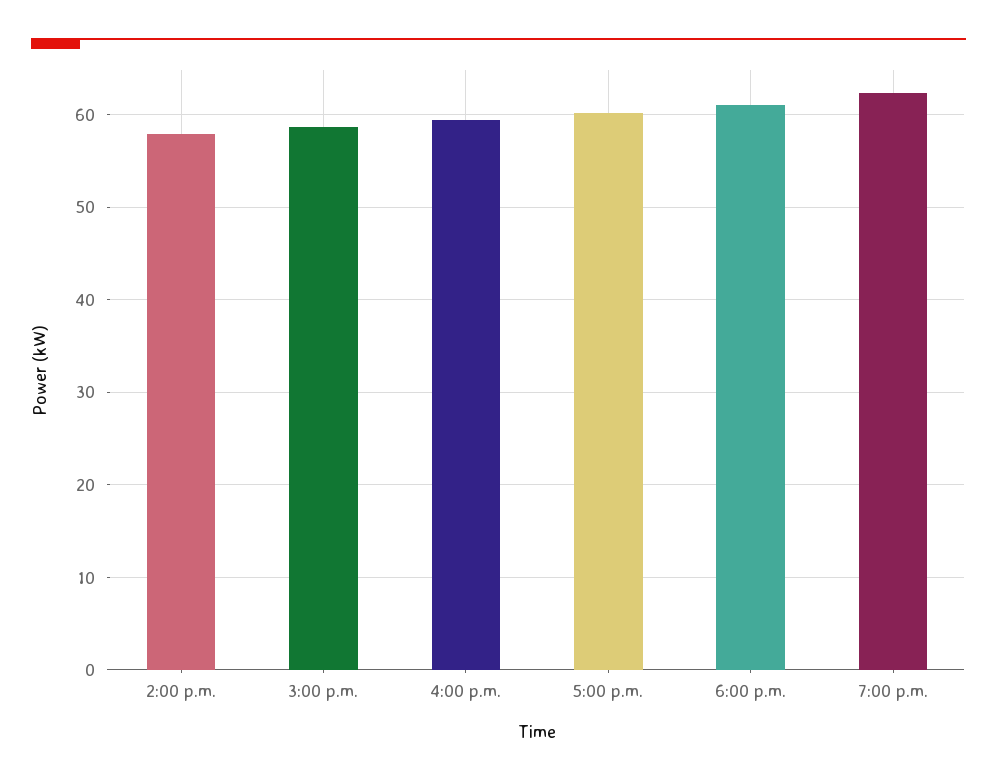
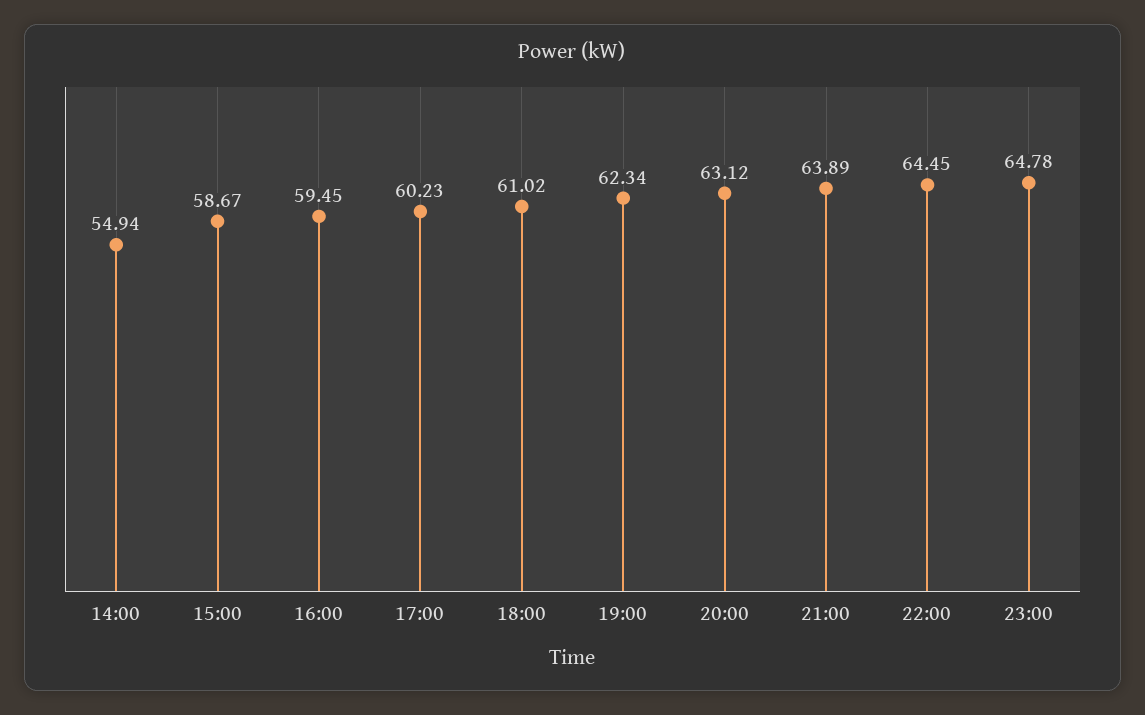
2:00 p.m.: 58 -> 54.94
20:00: none -> 63.12
21:00: none -> 63.89
22:00: none -> 64.45
23:00: none -> 64.78

